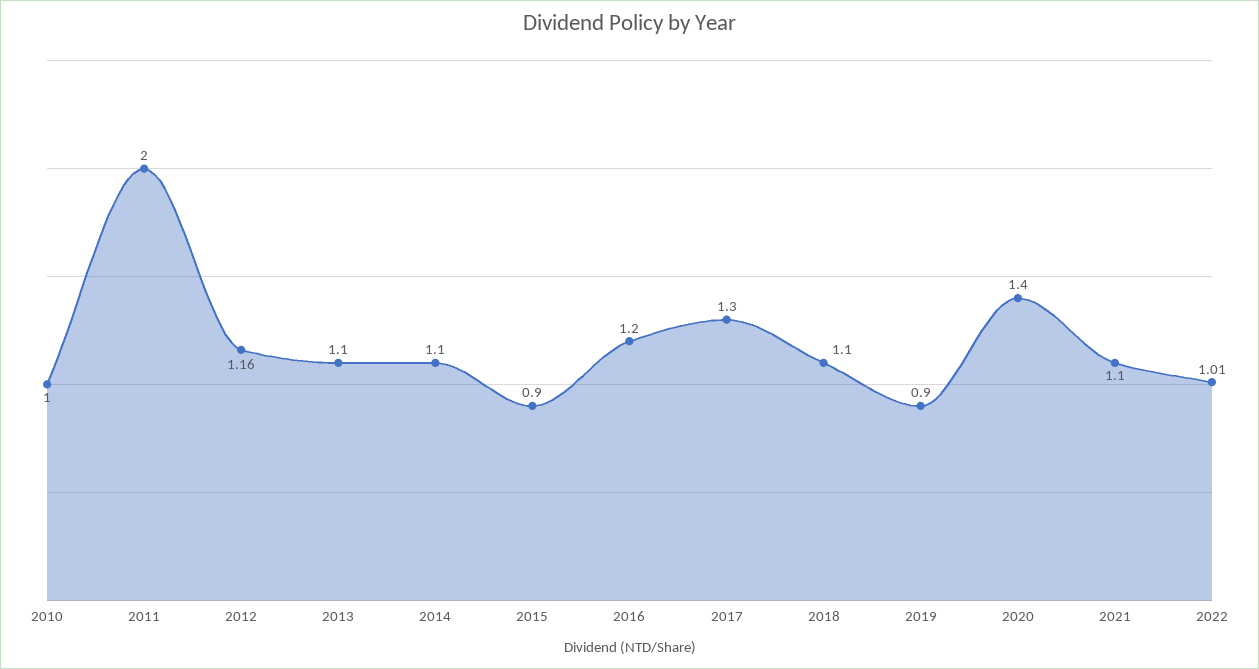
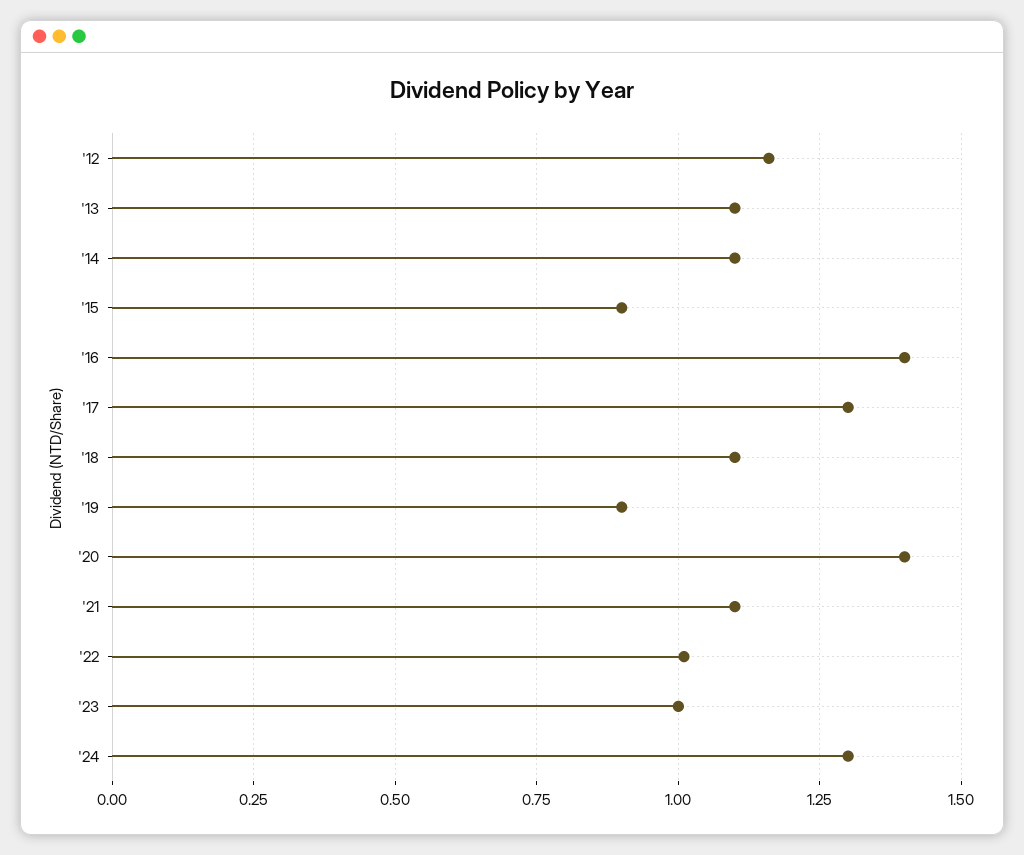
2010: 1 -> none
2011: 2 -> none
2016: 1.2 -> 1.4
'23: none -> 1
'24: none -> 1.3

